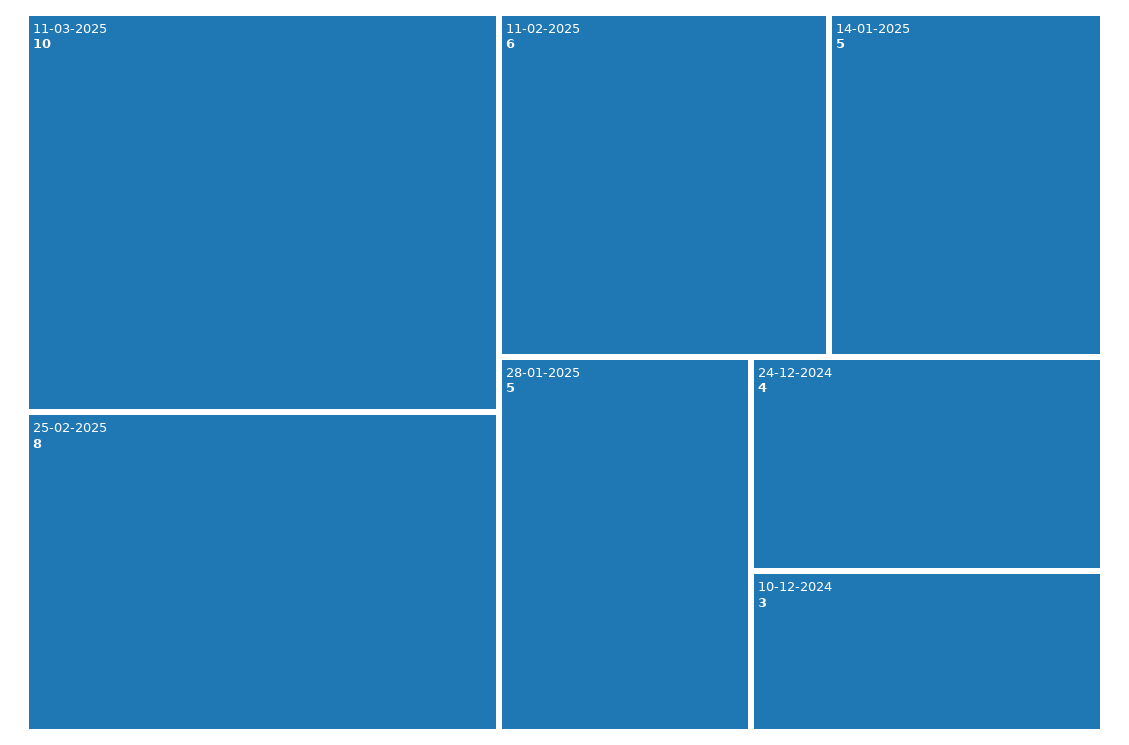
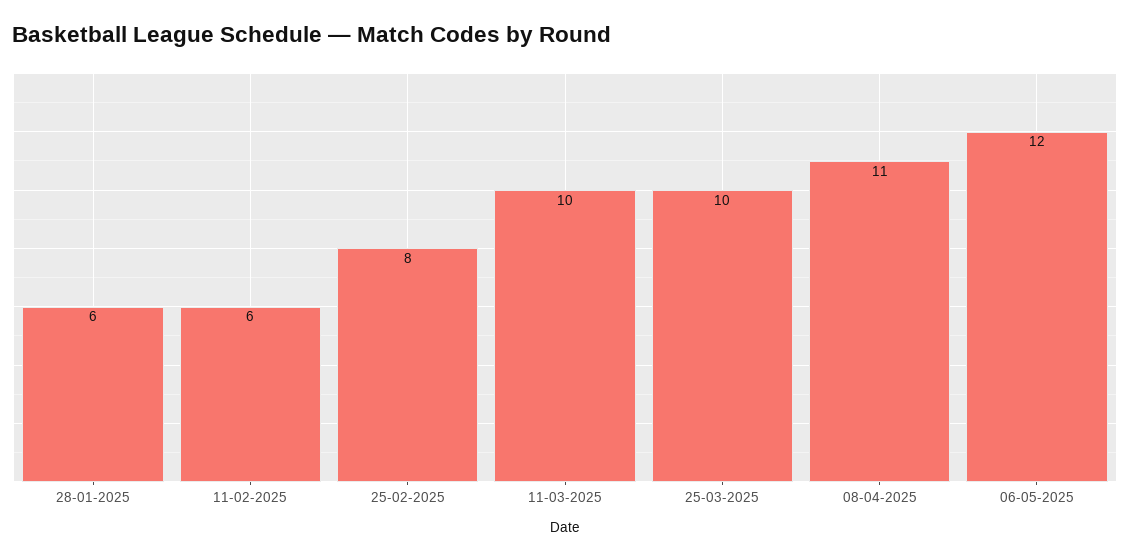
14-01-2025: 5 -> none
28-01-2025: 5 -> 6
24-12-2024: 4 -> none
10-12-2024: 3 -> none
25-03-2025: none -> 10
08-04-2025: none -> 11
06-05-2025: none -> 12

